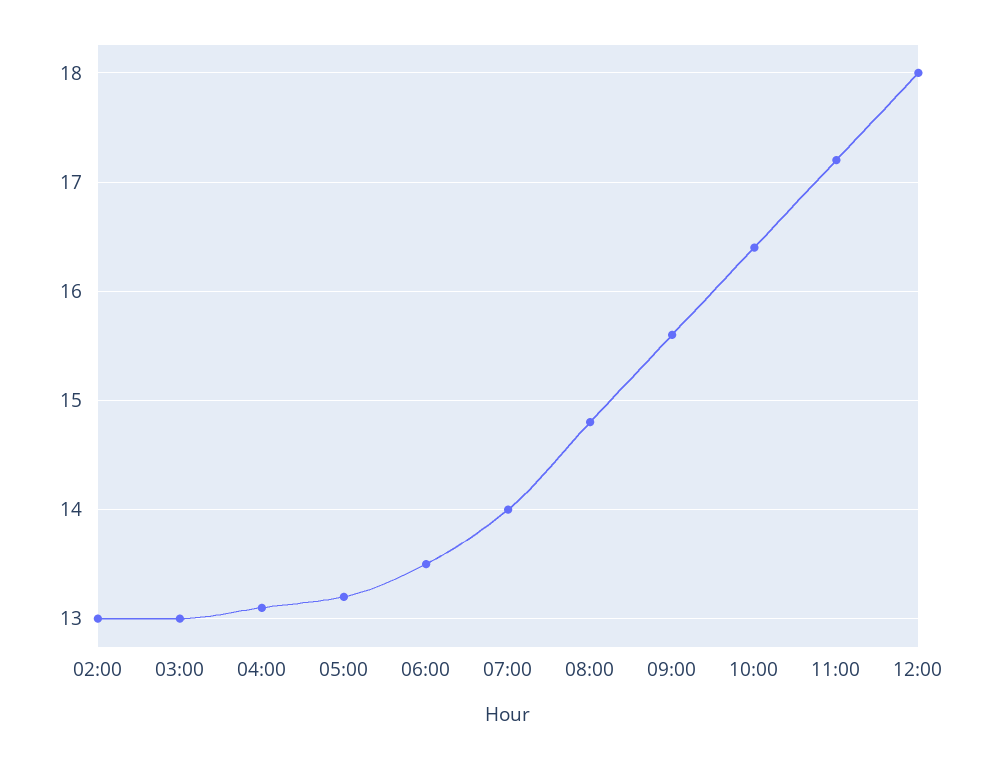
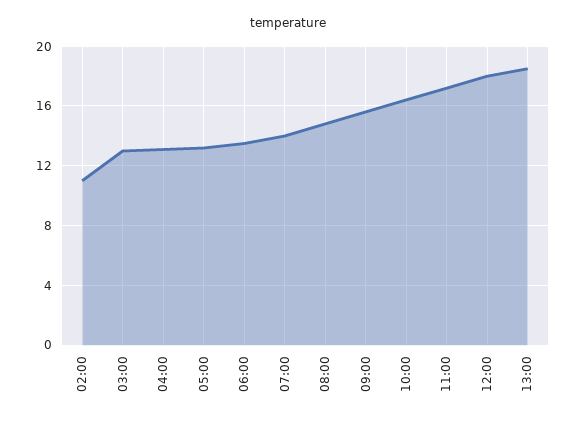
02:00: 13 -> 11
13:00: none -> 18.5

